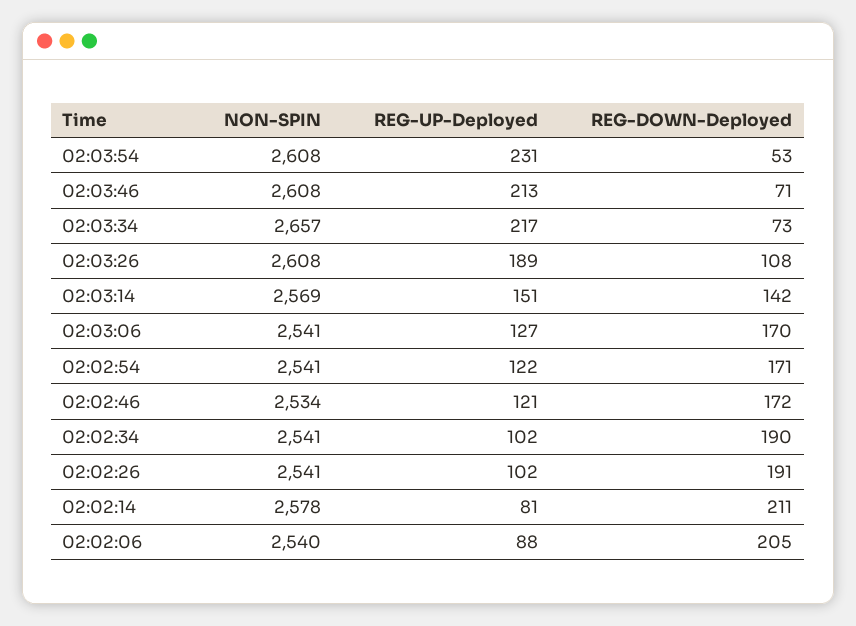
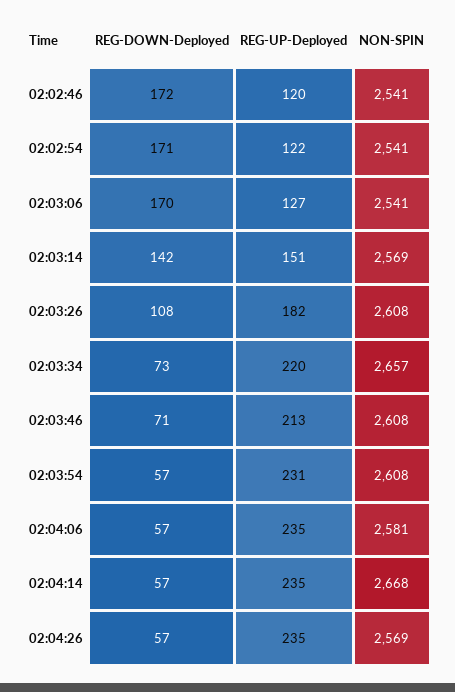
REG-DOWN-Deployed, 02:03:54: 53 -> 57
REG-UP-Deployed, 02:03:34: 217 -> 220
REG-UP-Deployed, 02:03:26: 189 -> 182
NON-SPIN, 02:02:46: 2534 -> 2541
REG-UP-Deployed, 02:02:46: 121 -> 120
NON-SPIN, 02:02:34: 2541 -> none
REG-UP-Deployed, 02:02:34: 102 -> none
REG-DOWN-Deployed, 02:02:34: 190 -> none
NON-SPIN, 02:02:26: 2541 -> none
REG-UP-Deployed, 02:02:26: 102 -> none
REG-DOWN-Deployed, 02:02:26: 191 -> none
NON-SPIN, 02:02:14: 2578 -> none
REG-UP-Deployed, 02:02:14: 81 -> none
REG-DOWN-Deployed, 02:02:14: 211 -> none
NON-SPIN, 02:02:06: 2540 -> none
REG-UP-Deployed, 02:02:06: 88 -> none
REG-DOWN-Deployed, 02:02:06: 205 -> none
REG-DOWN-Deployed, 02:04:06: none -> 57
REG-UP-Deployed, 02:04:06: none -> 235
NON-SPIN, 02:04:06: none -> 2581
REG-DOWN-Deployed, 02:04:14: none -> 57
REG-UP-Deployed, 02:04:14: none -> 235
NON-SPIN, 02:04:14: none -> 2668
REG-DOWN-Deployed, 02:04:26: none -> 57
REG-UP-Deployed, 02:04:26: none -> 235
NON-SPIN, 02:04:26: none -> 2569

